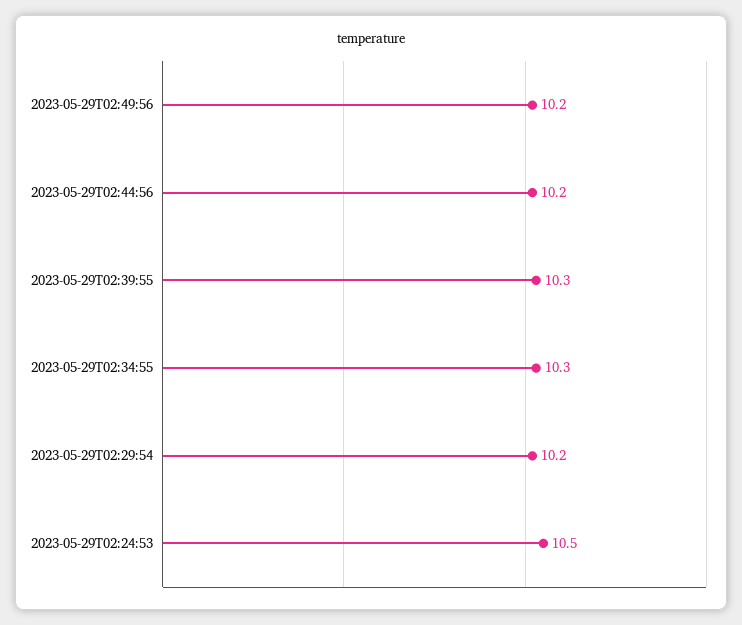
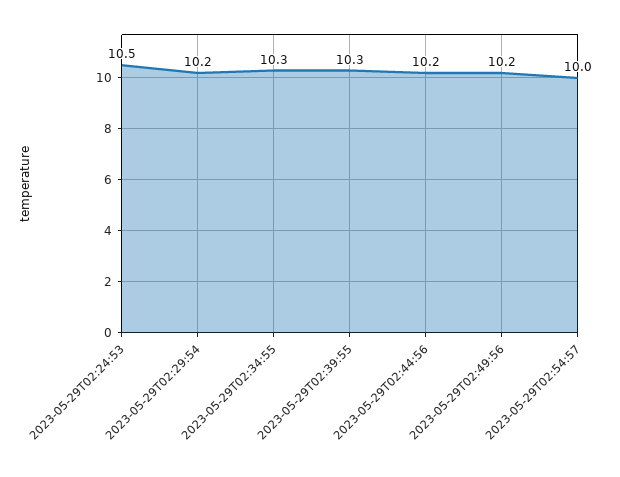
2023-05-29T02:54:57: none -> 10

